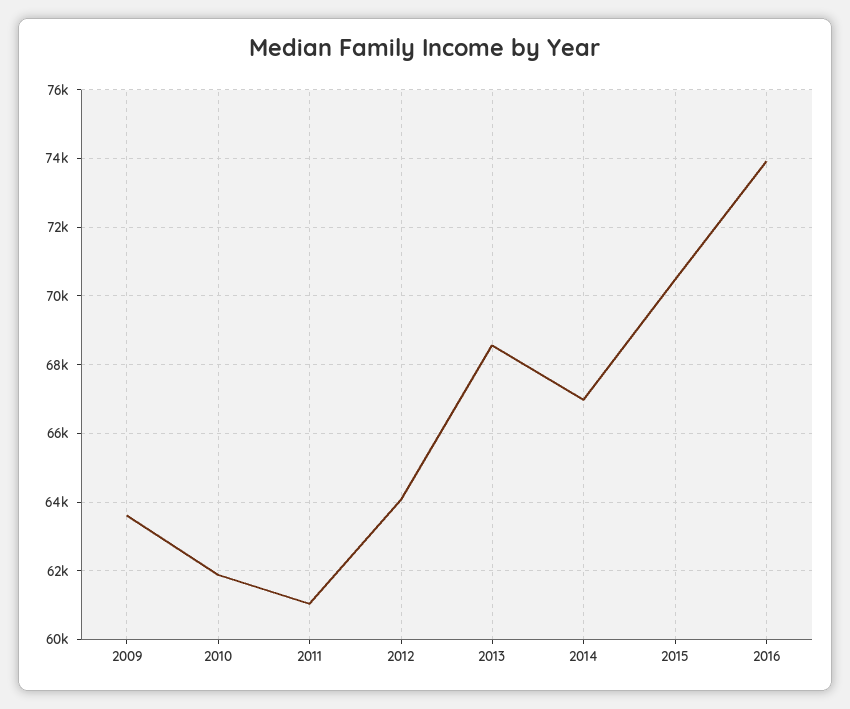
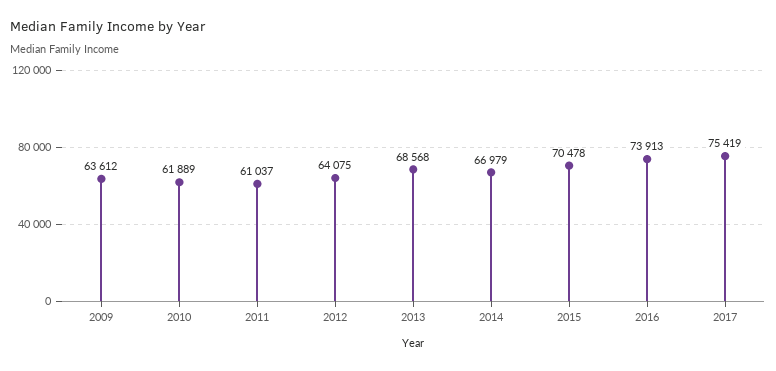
2017: none -> 75419

